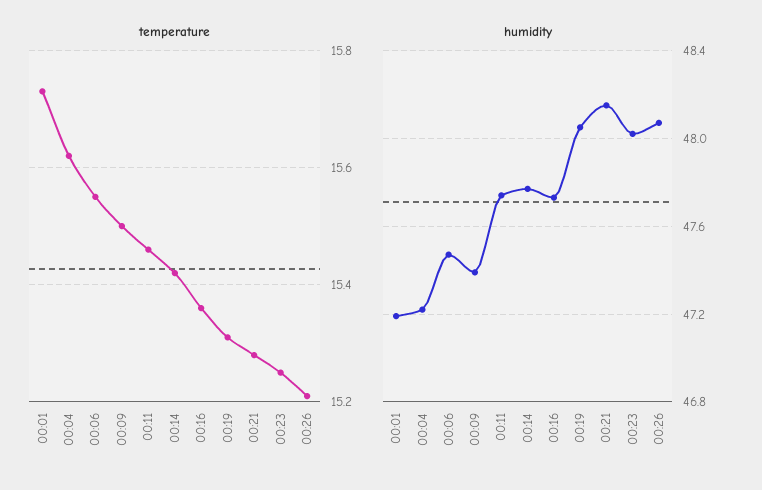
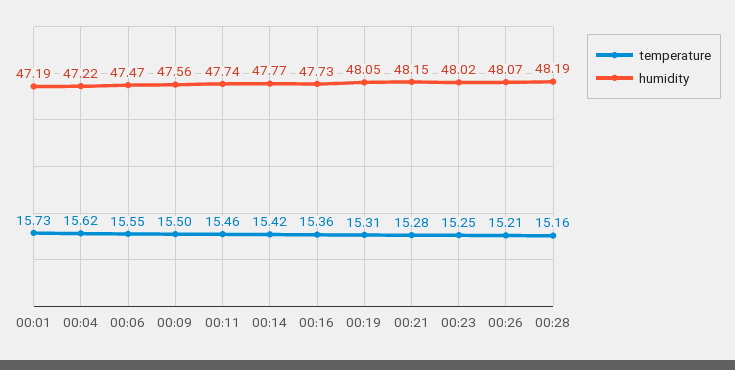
humidity, 00:09: 47.4 -> 47.56
temperature, 00:28: none -> 15.16
humidity, 00:28: none -> 48.19

